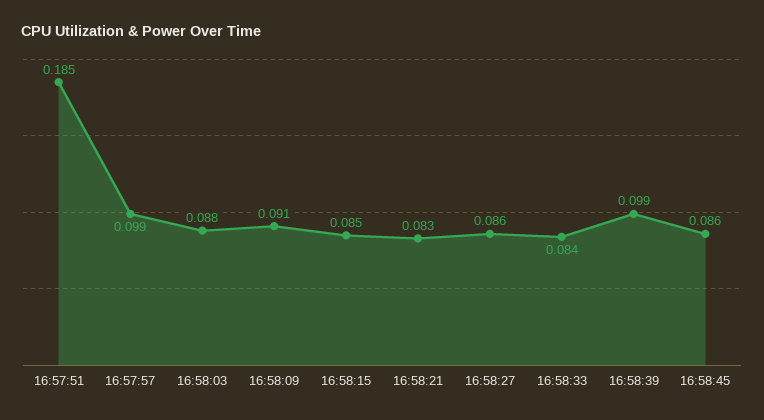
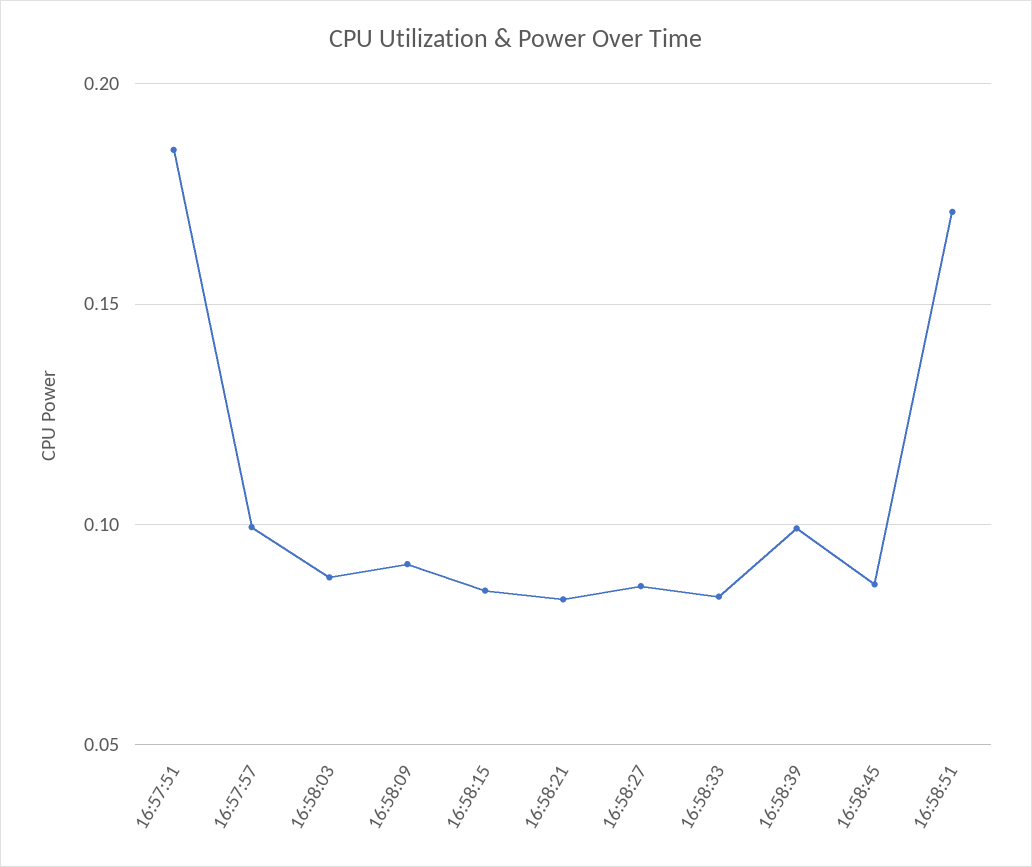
16:58:51: none -> 0.17

